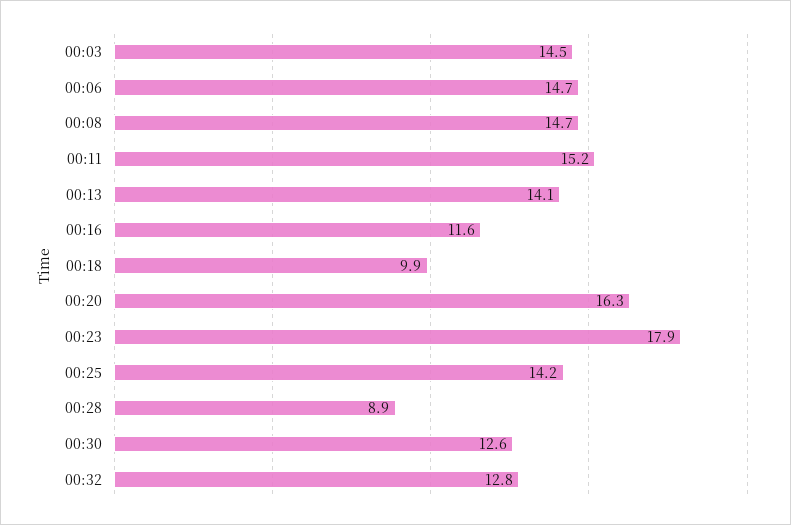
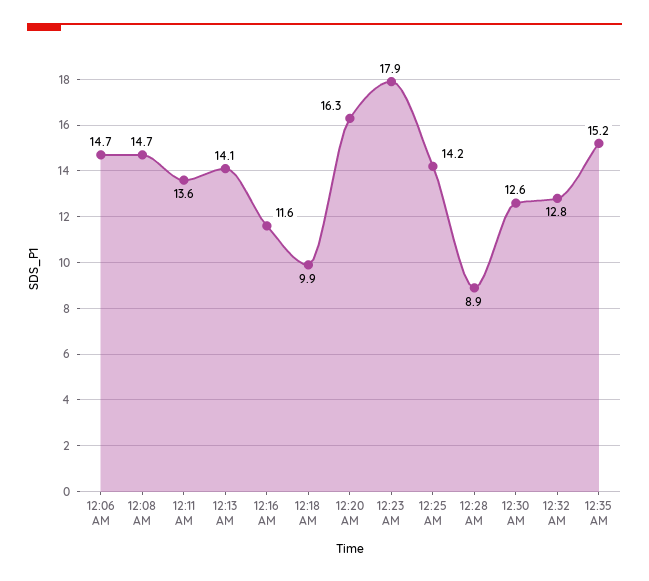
00:03: 14.5 -> none
00:11: 15.2 -> 13.6
12:35 AM: none -> 15.2

